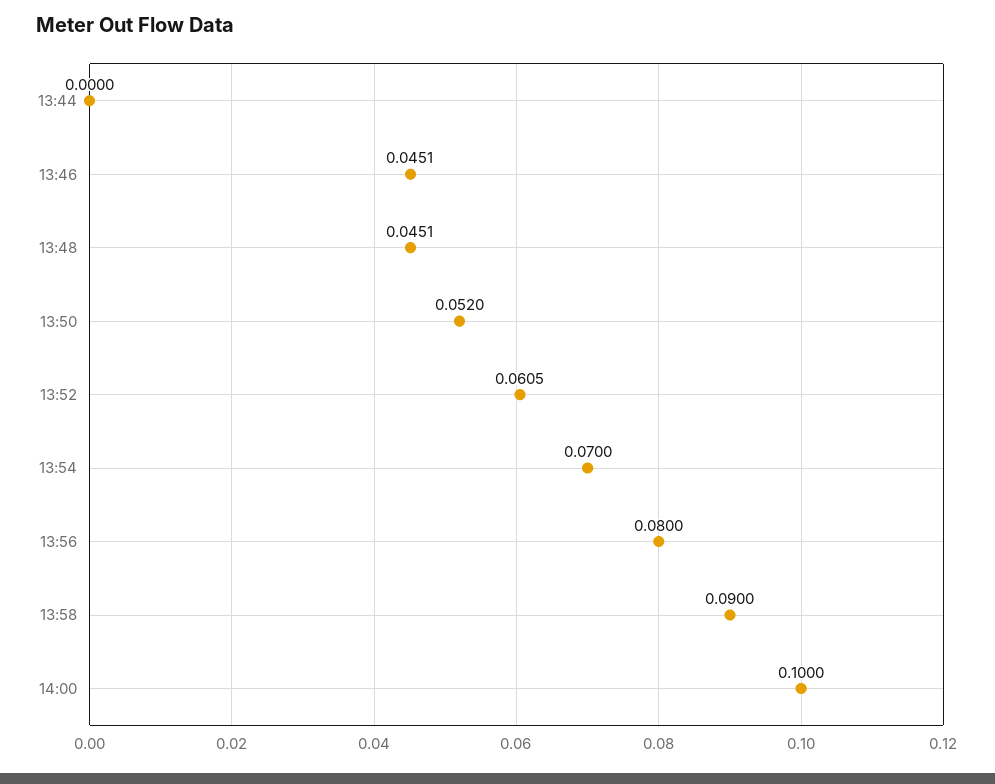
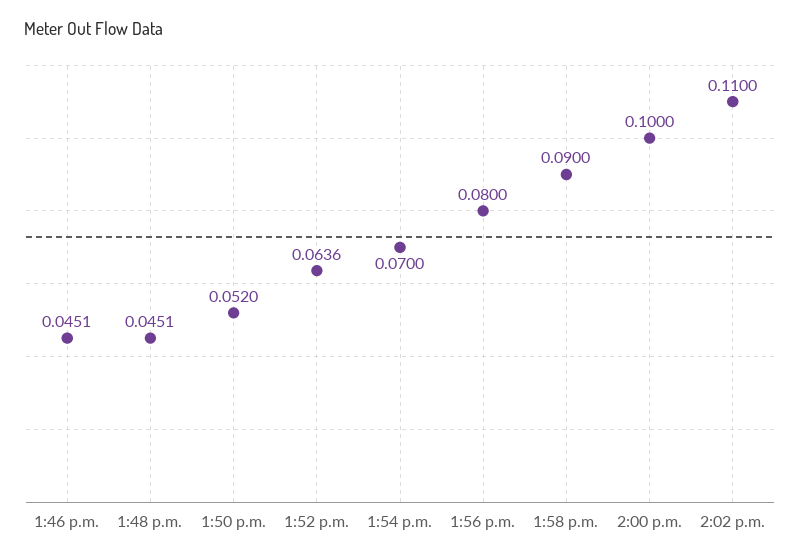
13:44: 0 -> none
13:52: 0.0605 -> 0.0636
2:02 p.m.: none -> 0.11

